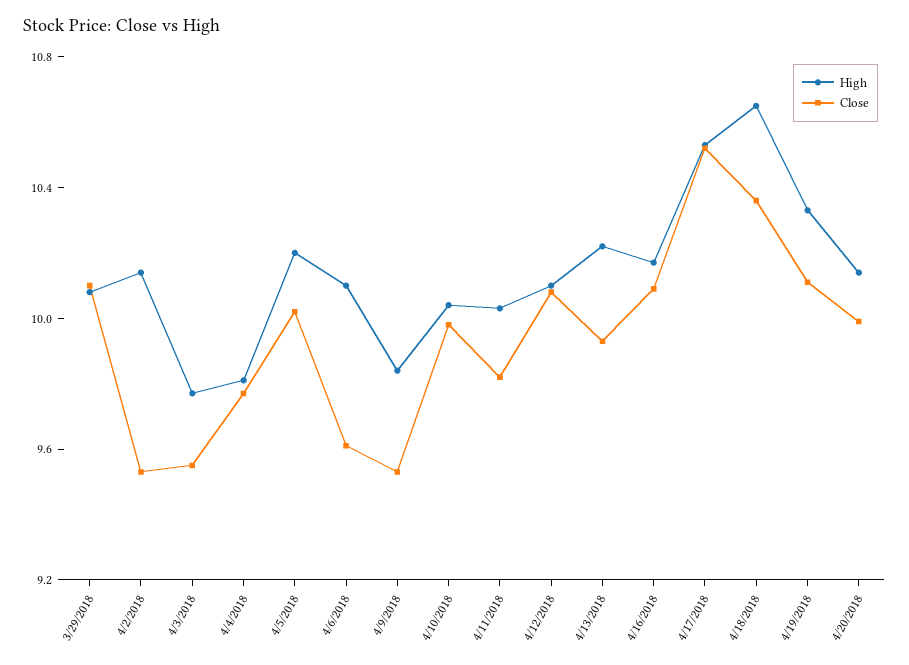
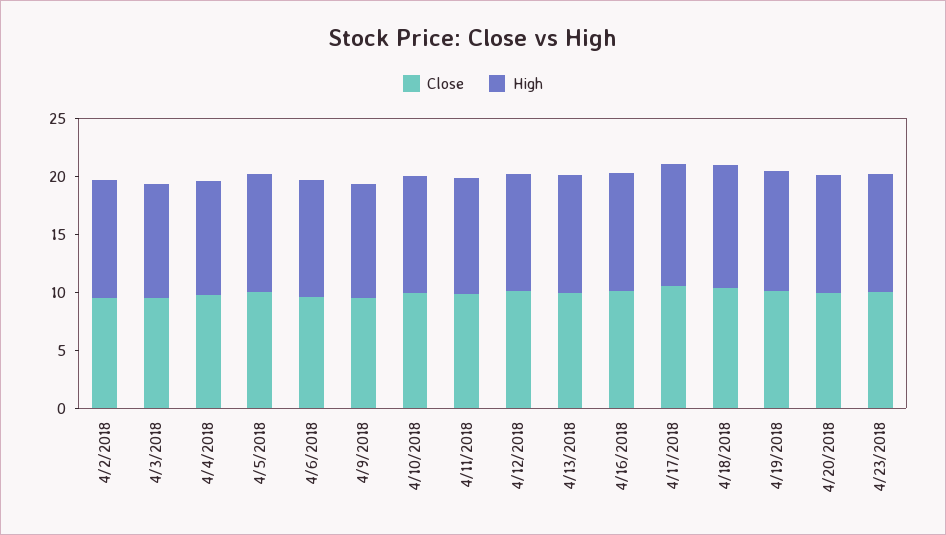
High, 3/29/2018: 10.1 -> none
Close, 3/29/2018: 10.1 -> none
Close, 4/23/2018: none -> 10
High, 4/23/2018: none -> 10

